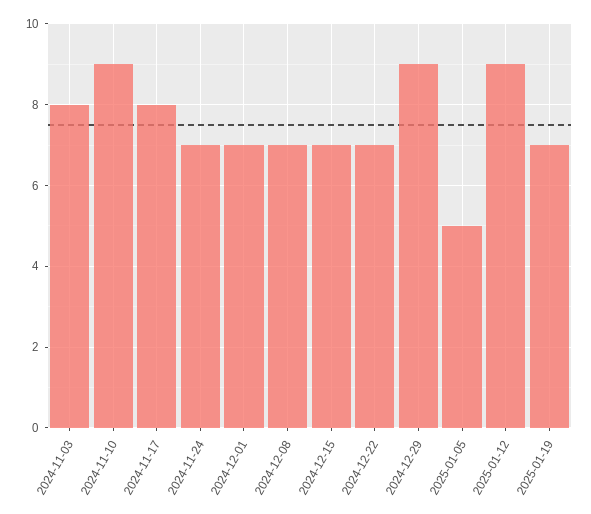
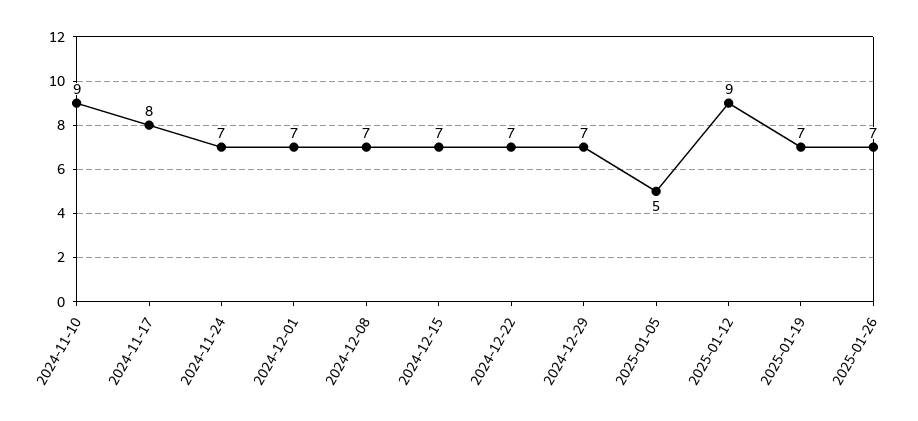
2024-11-03: 8 -> none
2024-12-29: 9 -> 7
2025-01-26: none -> 7

